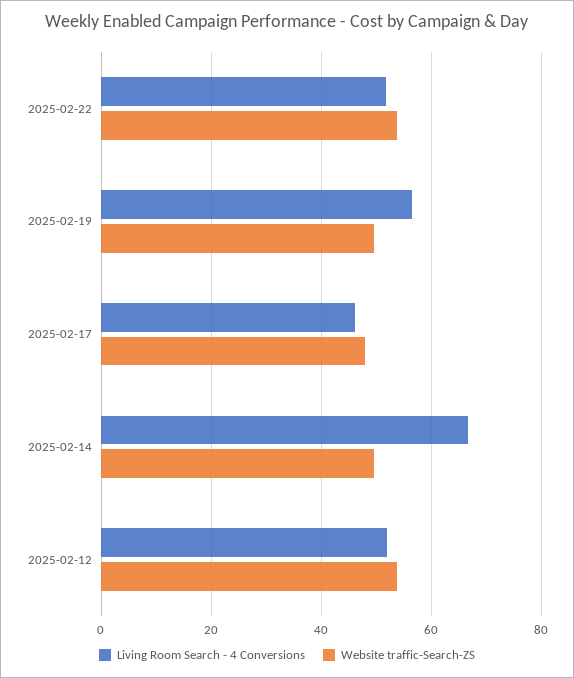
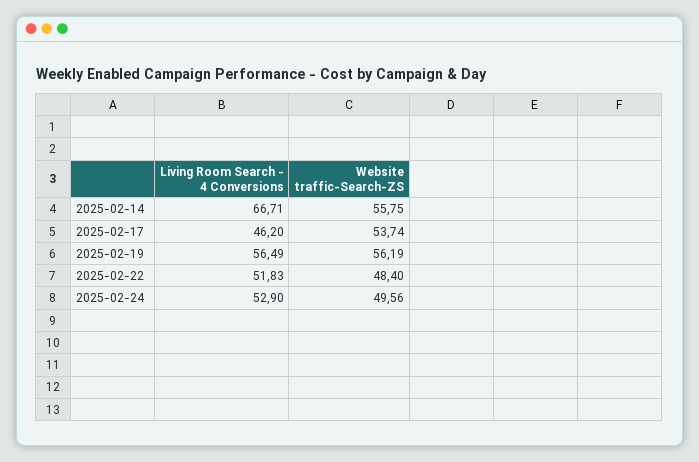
Website traffic-Search-ZS, 2025-02-22: 54 -> 48.4
Website traffic-Search-ZS, 2025-02-19: 50 -> 56.19
Website traffic-Search-ZS, 2025-02-17: 48 -> 53.74
Website traffic-Search-ZS, 2025-02-14: 50 -> 55.75
Living Room Search - 4 Conversions, 2025-02-12: 52 -> none
Website traffic-Search-ZS, 2025-02-12: 54 -> none
Living Room Search - 4 Conversions, 2025-02-24: none -> 52.9
Website traffic-Search-ZS, 2025-02-24: none -> 49.56

